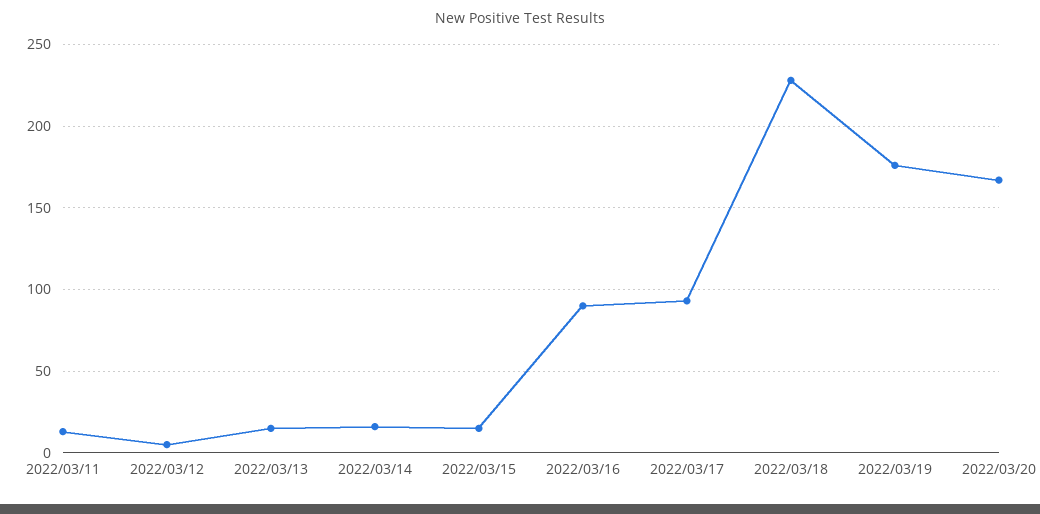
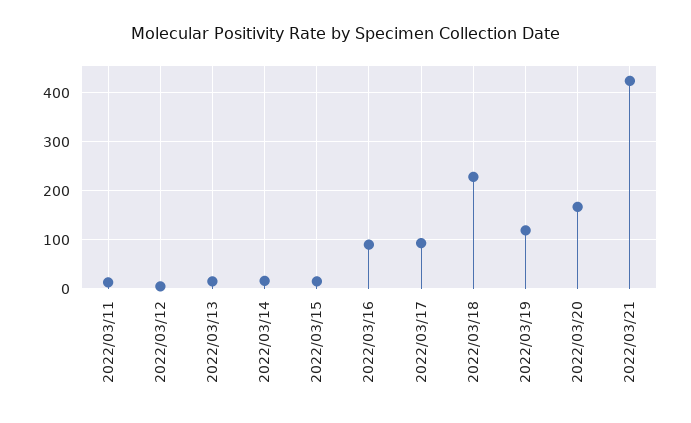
2022/03/19: 175 -> 120
2022/03/21: none -> 420

